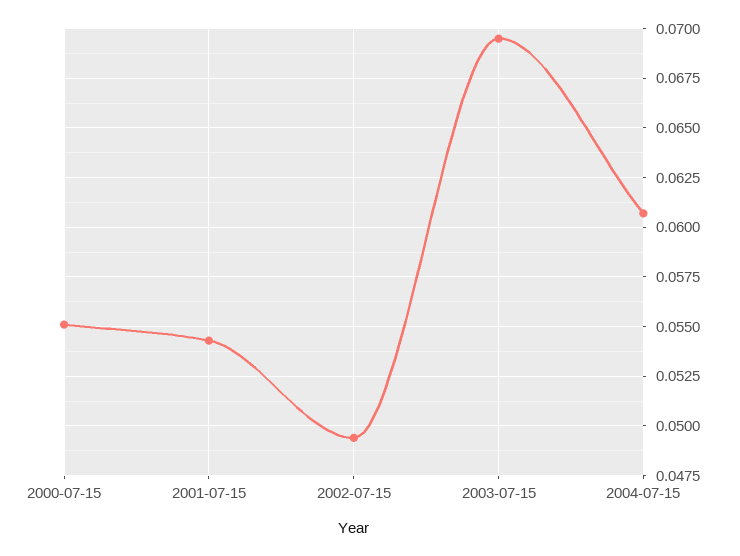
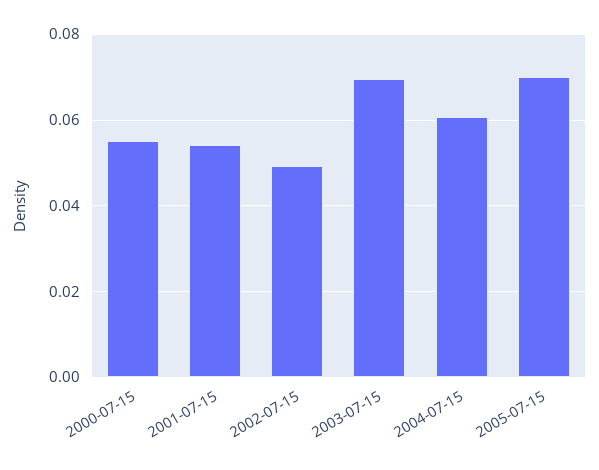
2005-07-15: none -> 0.07

